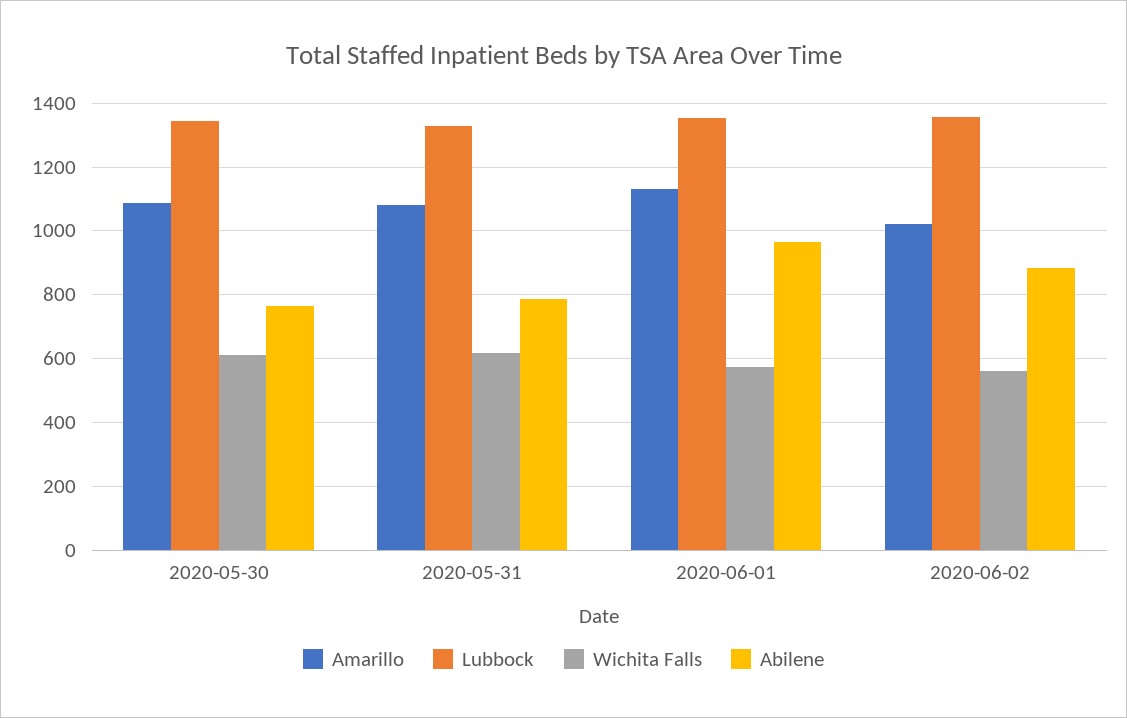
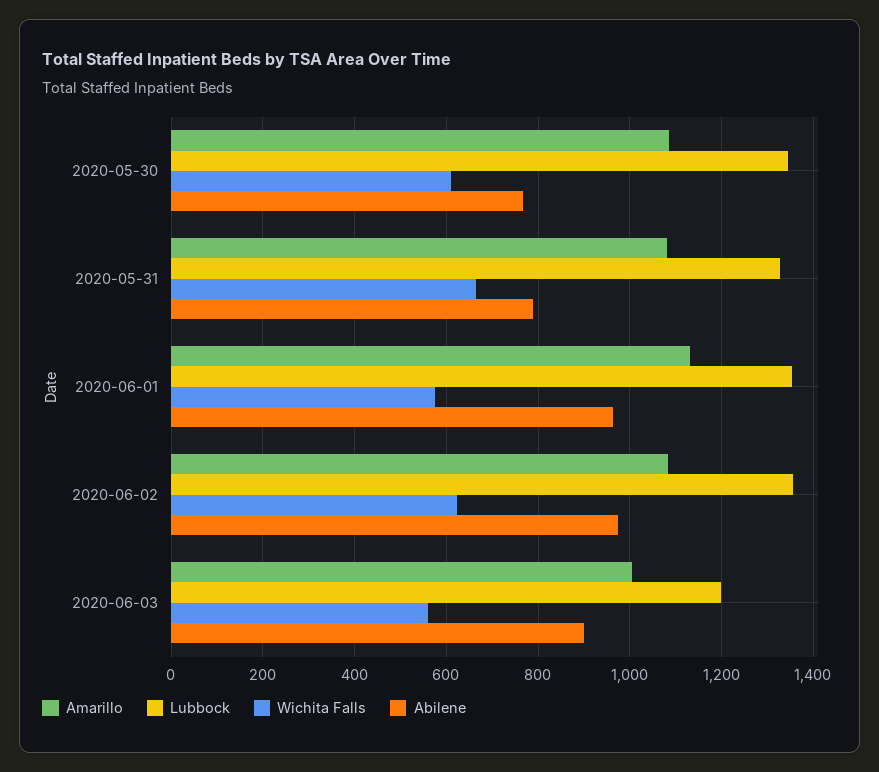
Wichita Falls, 2020-05-31: 620 -> 660
Amarillo, 2020-06-02: 1020 -> 1080
Wichita Falls, 2020-06-02: 560 -> 620
Abilene, 2020-06-02: 880 -> 980
Amarillo, 2020-06-03: none -> 1000
Lubbock, 2020-06-03: none -> 1200
Wichita Falls, 2020-06-03: none -> 560
Abilene, 2020-06-03: none -> 900

